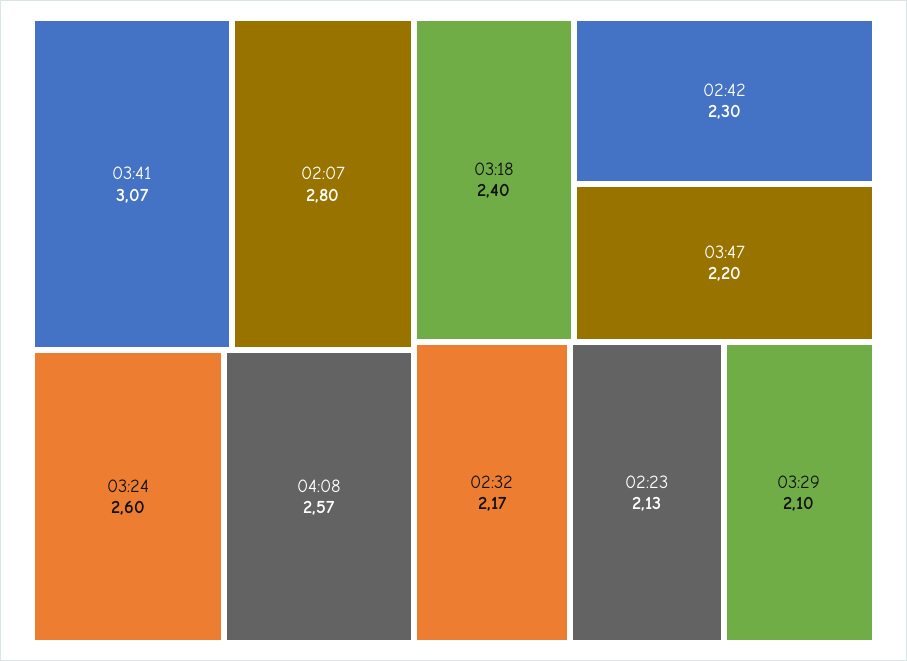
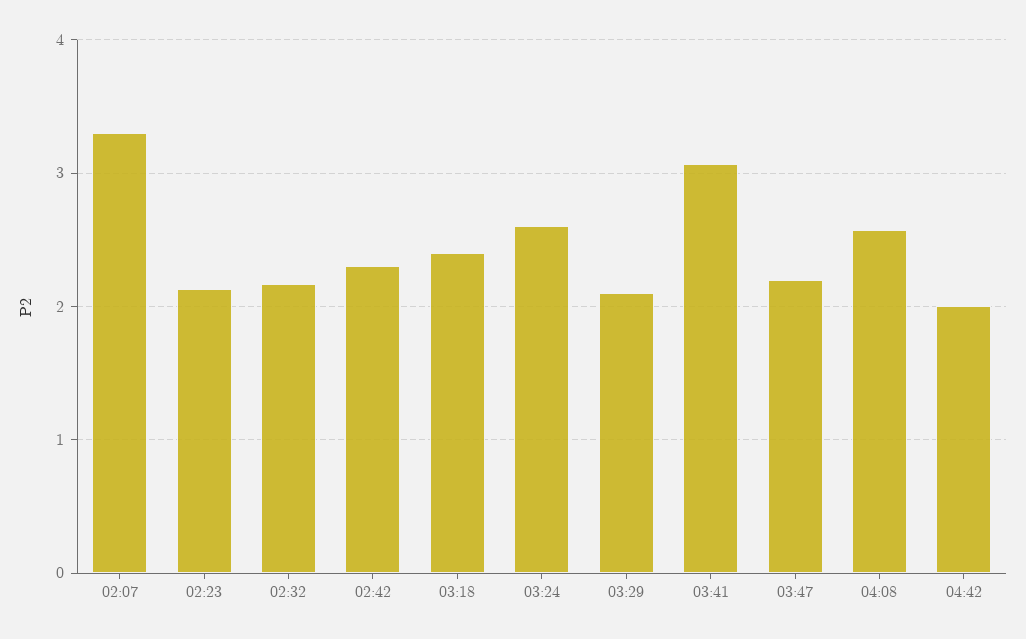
02:07: 2.8 -> 3.3
04:42: none -> 2

